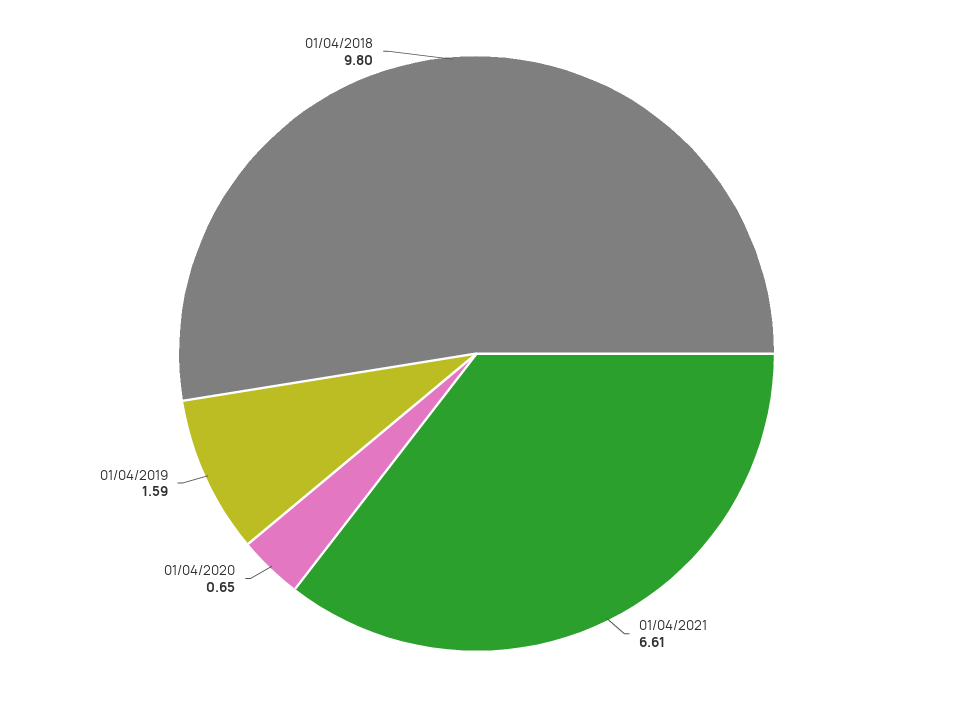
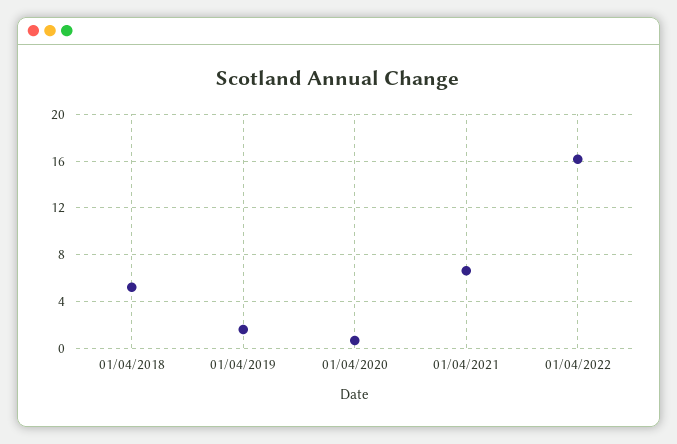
01/04/2018: 9.8 -> 5
01/04/2022: none -> 16

